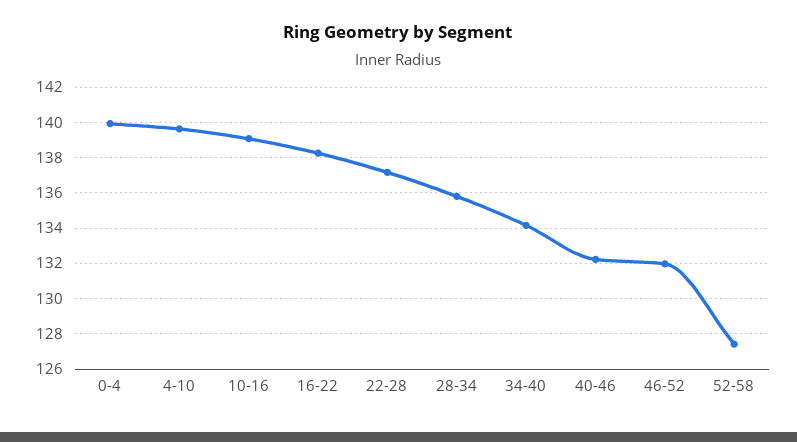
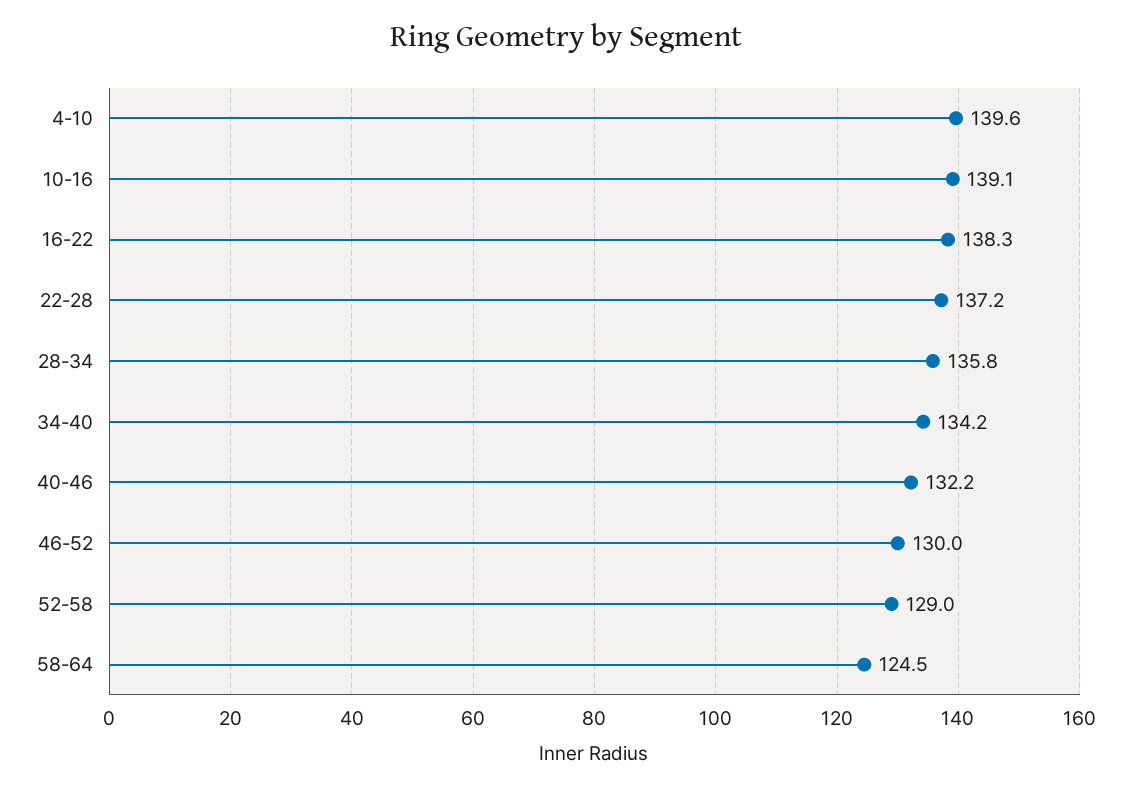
0-4: 140 -> none
46-52: 132 -> 130
52-58: 127.5 -> 129
58-64: none -> 124.5

